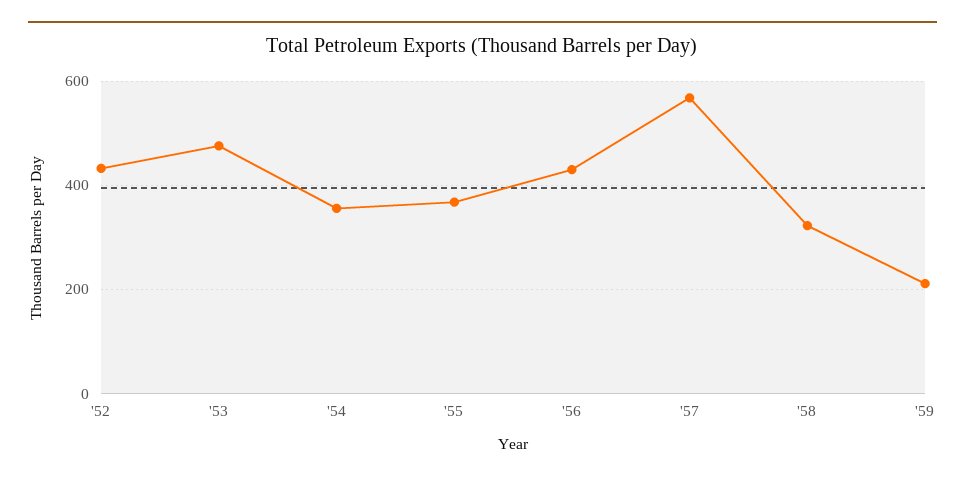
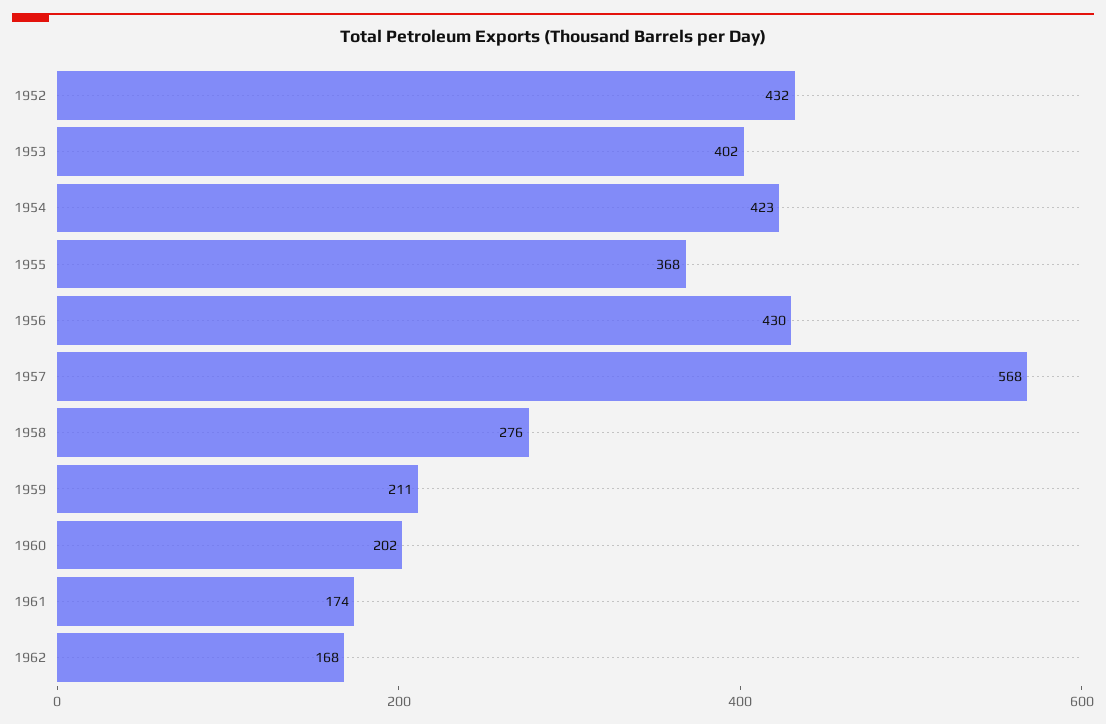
'53: 480 -> 402
'54: 360 -> 423
'58: 320 -> 276
1960: none -> 202
1961: none -> 174
1962: none -> 168

